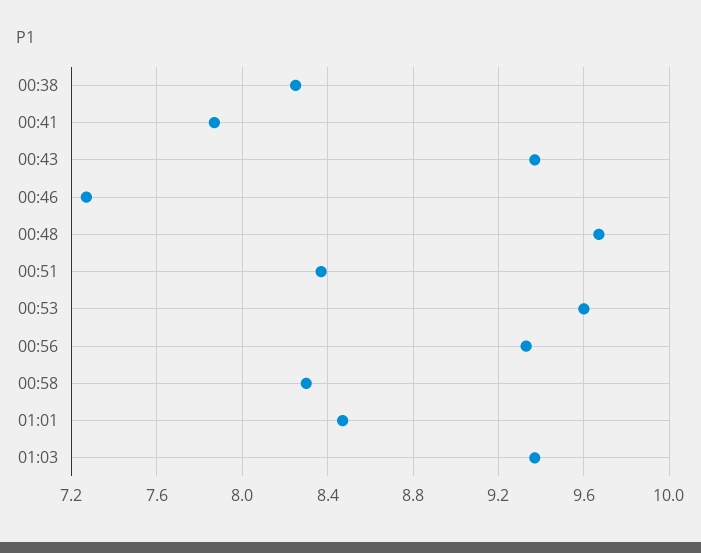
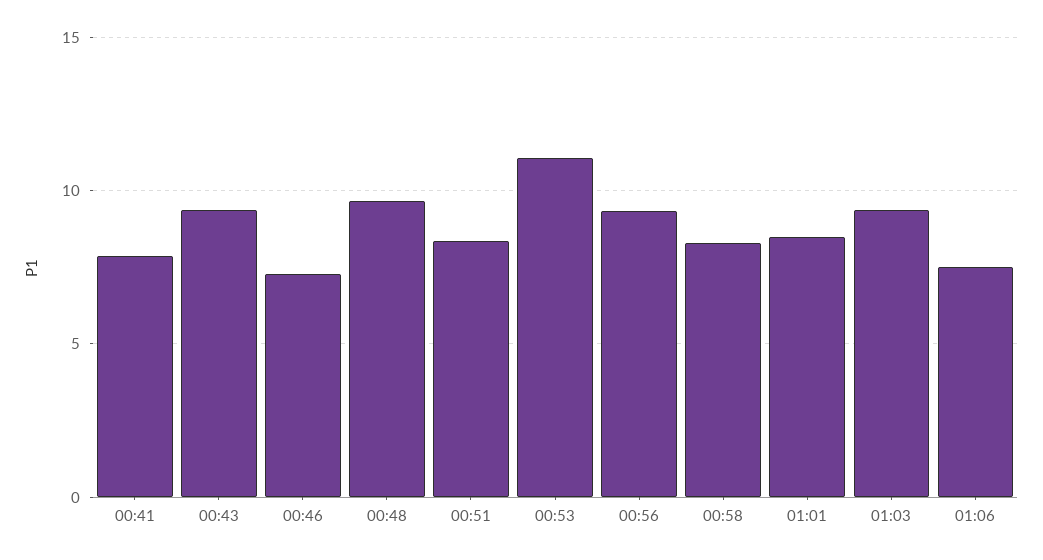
00:38: 8.25 -> none
00:53: 9.6 -> 11
01:06: none -> 7.5

